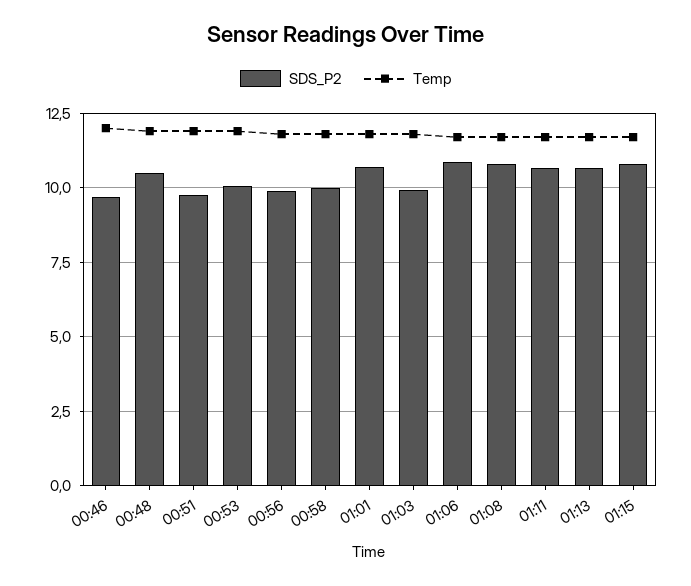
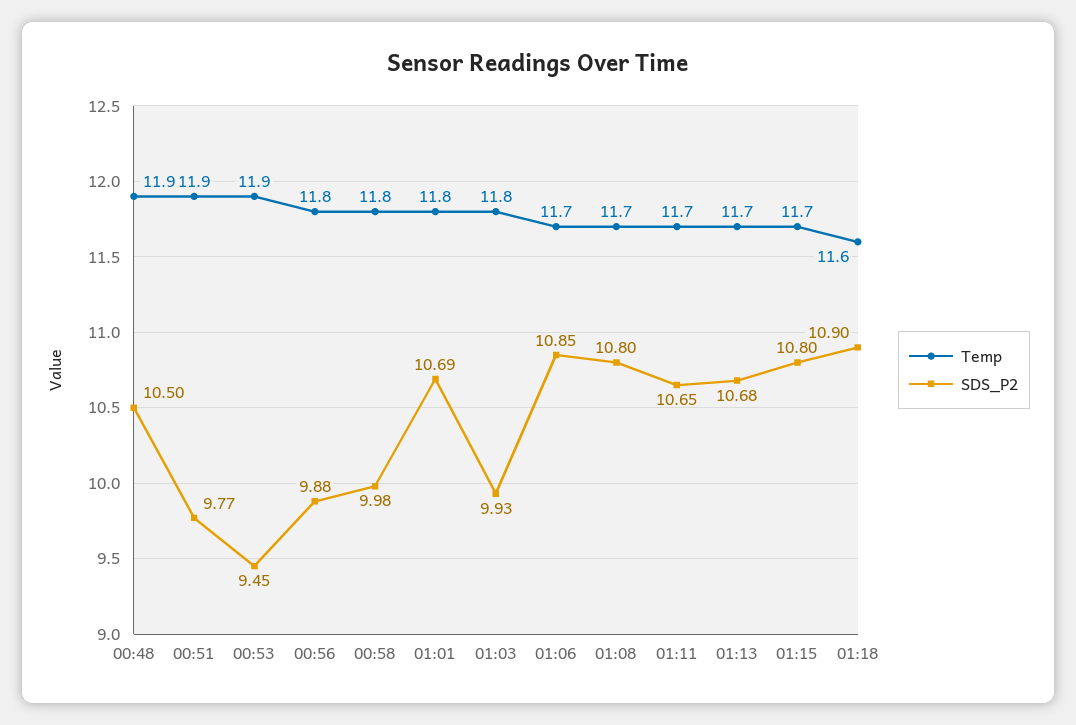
SDS_P2, 00:46: 9.75 -> none
Temp, 00:46: 12 -> none
SDS_P2, 00:53: 10 -> 9.45
Temp, 01:18: none -> 11.6
SDS_P2, 01:18: none -> 10.9

